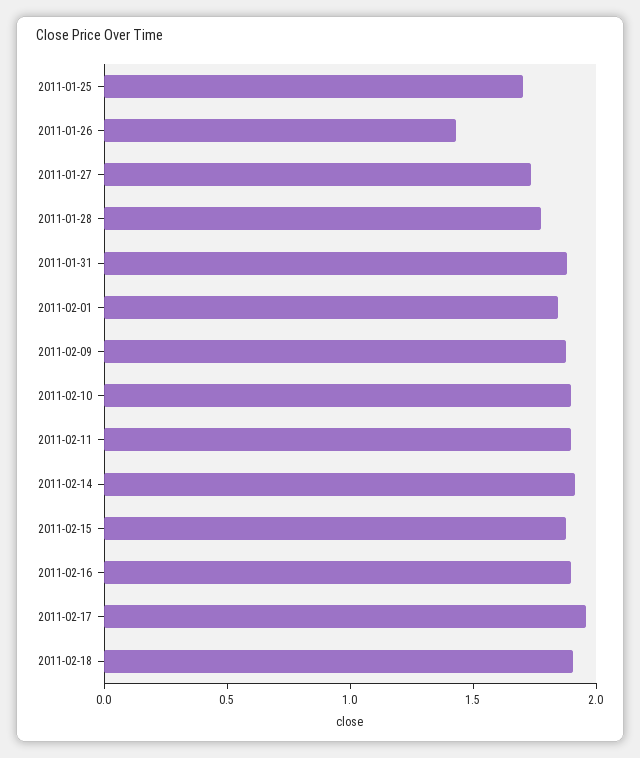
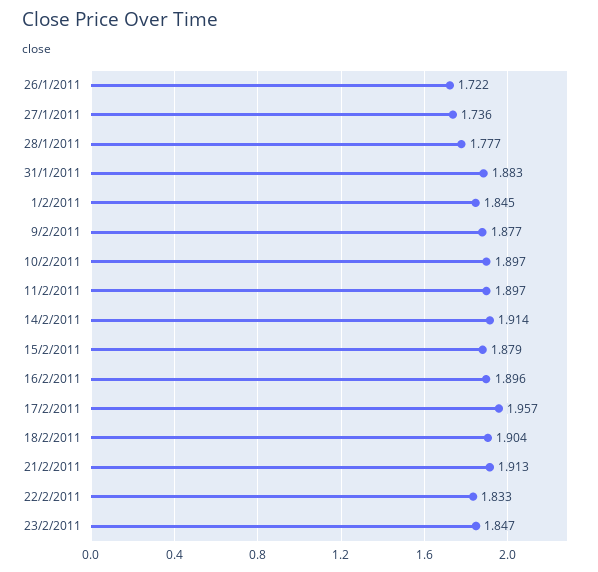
2011-01-25: 1.7 -> none
2011-01-26: 1.4 -> 1.722
21/2/2011: none -> 1.913
22/2/2011: none -> 1.833
23/2/2011: none -> 1.847

